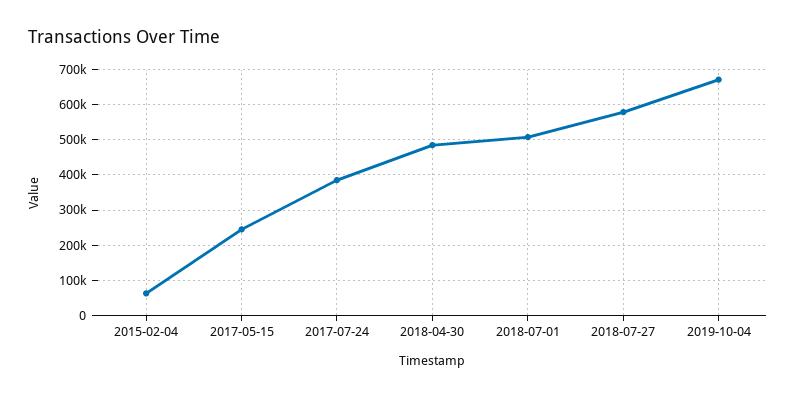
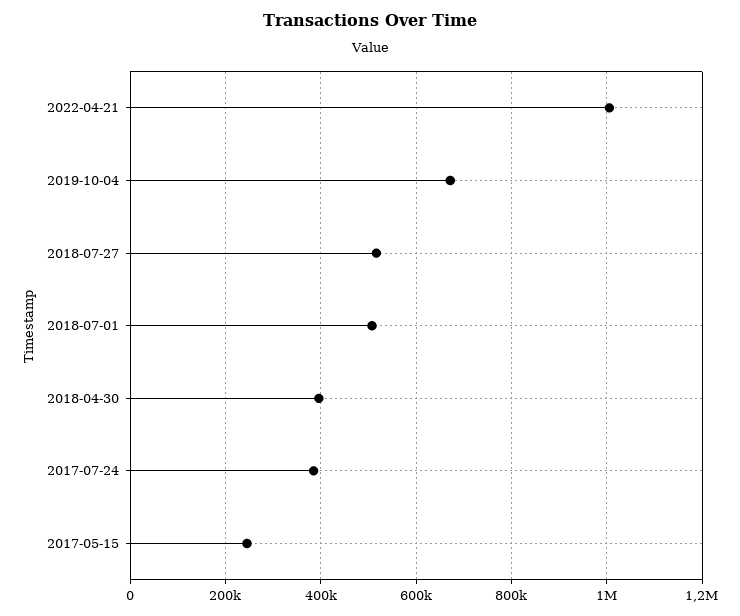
2015-02-04: 60000 -> none
2018-04-30: 480000 -> 400000
2018-07-27: 580000 -> 520000
2022-04-21: none -> 1000000

